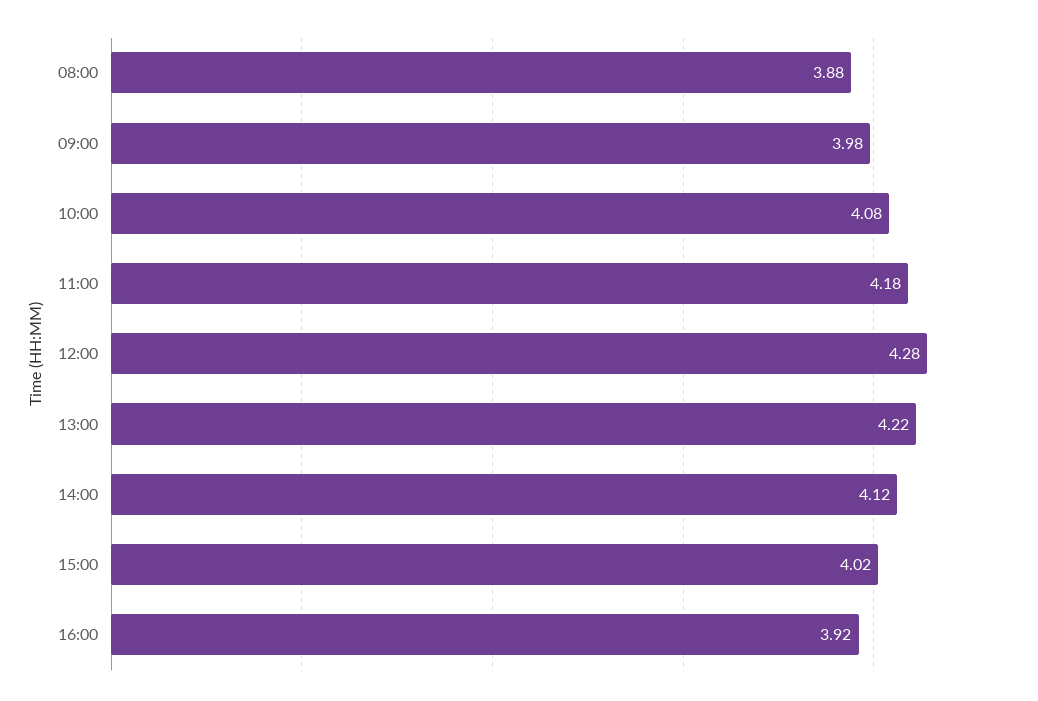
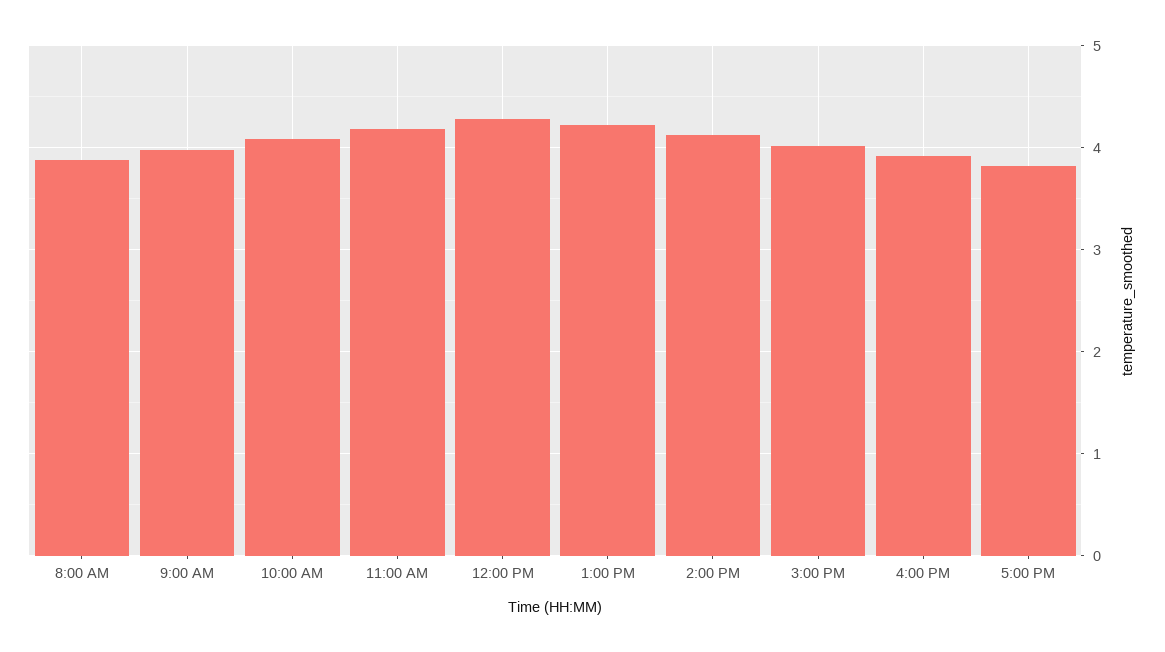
5:00 PM: none -> 3.8

